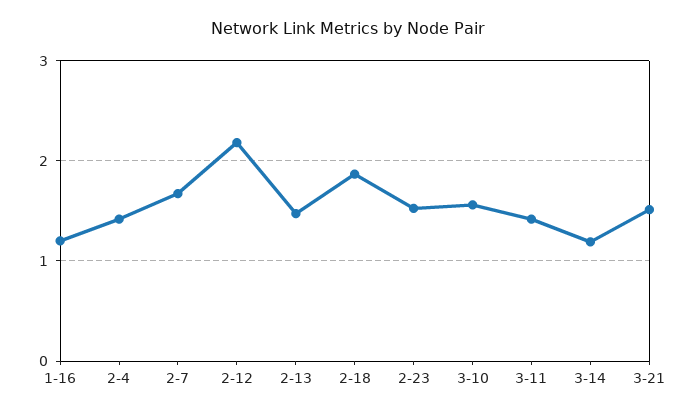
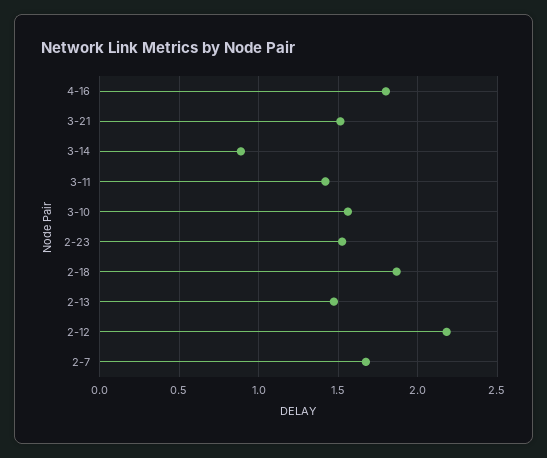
1-16: 1.2 -> none
2-4: 1.4 -> none
3-14: 1.2 -> 0.9
4-16: none -> 1.8

